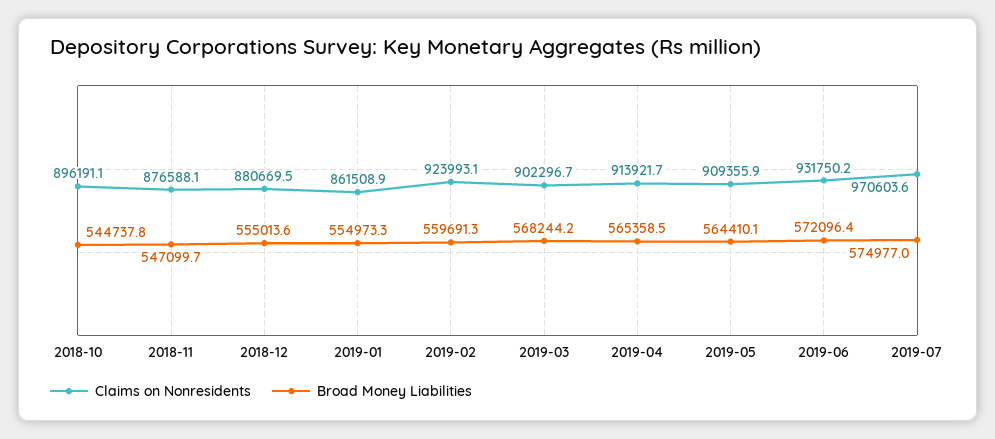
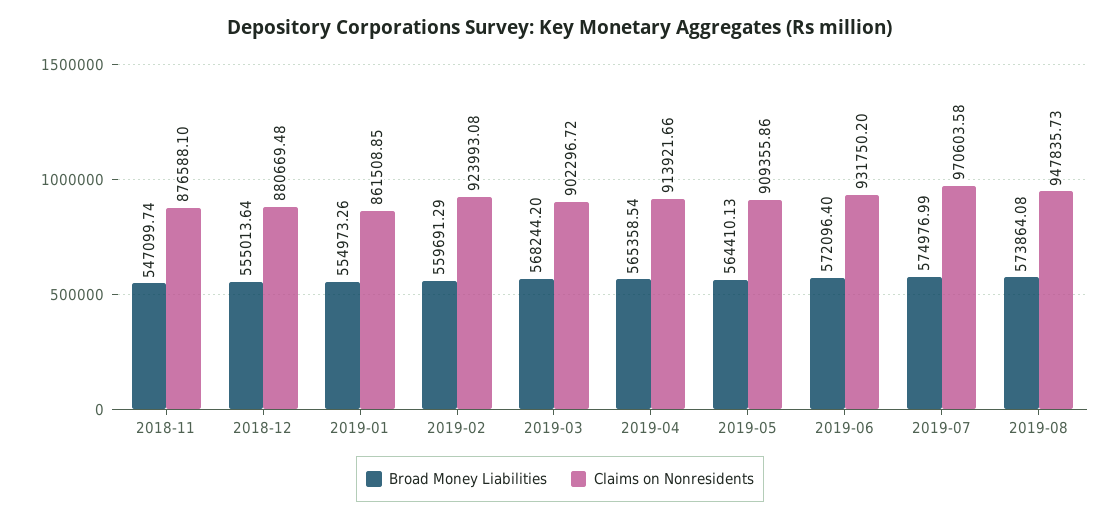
Claims on Nonresidents, 2018-10: 896191.1 -> none
Broad Money Liabilities, 2018-10: 544737.8 -> none
Broad Money Liabilities, 2019-08: none -> 573864.08
Claims on Nonresidents, 2019-08: none -> 947835.73

